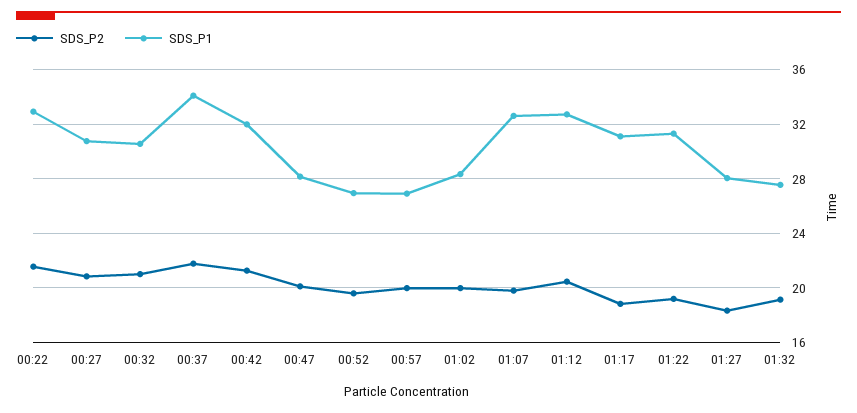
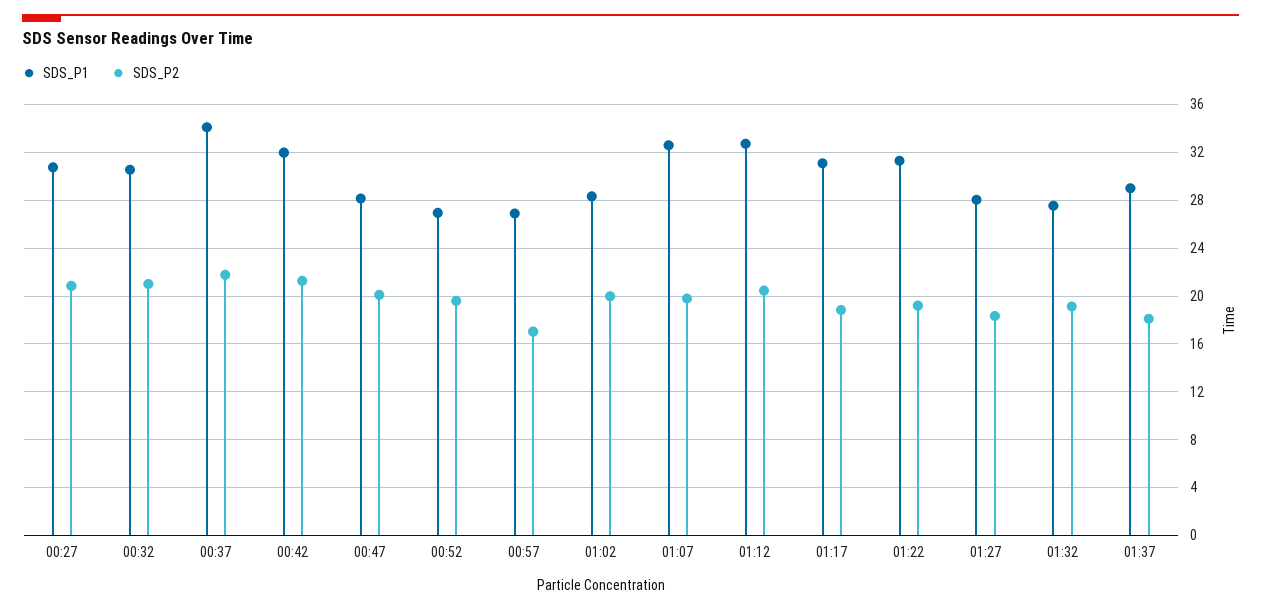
SDS_P2, 00:22: 21.5 -> none
SDS_P1, 00:22: 33 -> none
SDS_P2, 00:57: 20 -> 17
SDS_P1, 01:37: none -> 29
SDS_P2, 01:37: none -> 18

